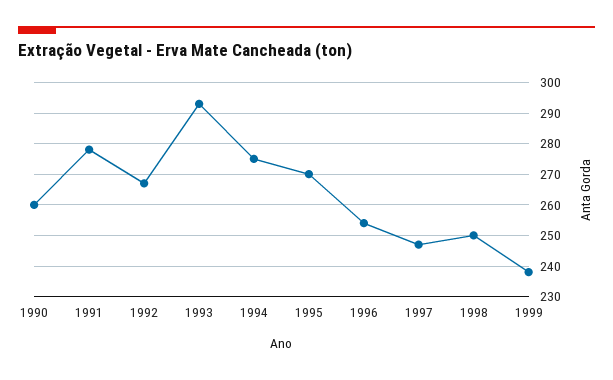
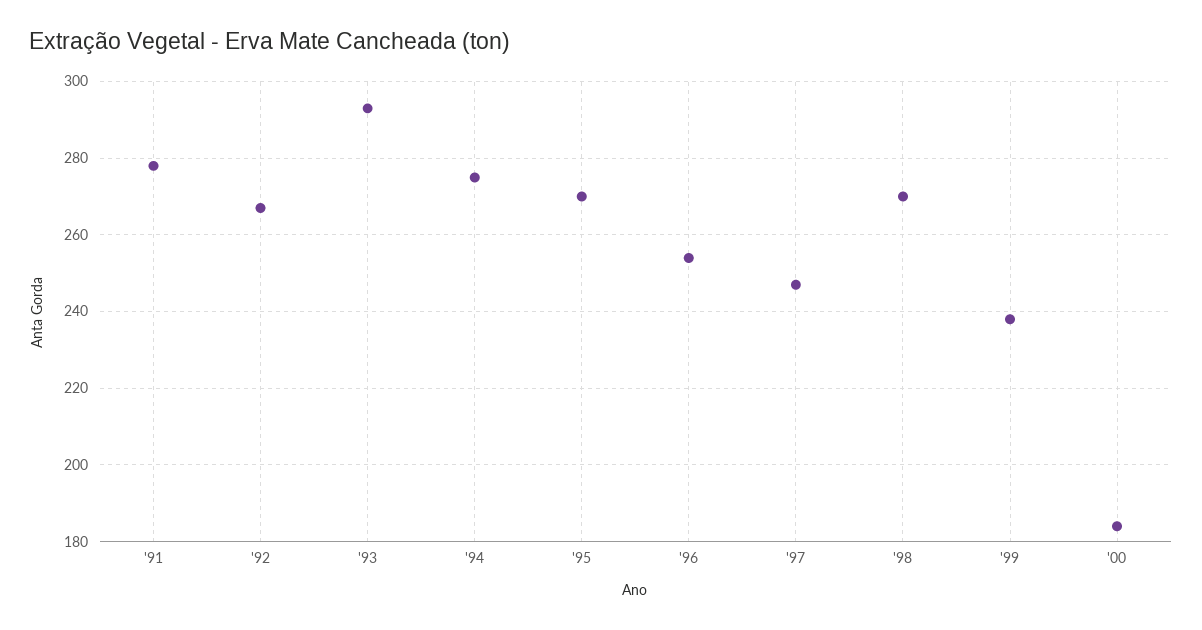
1990: 260 -> none
1998: 250 -> 270
'00: none -> 185

